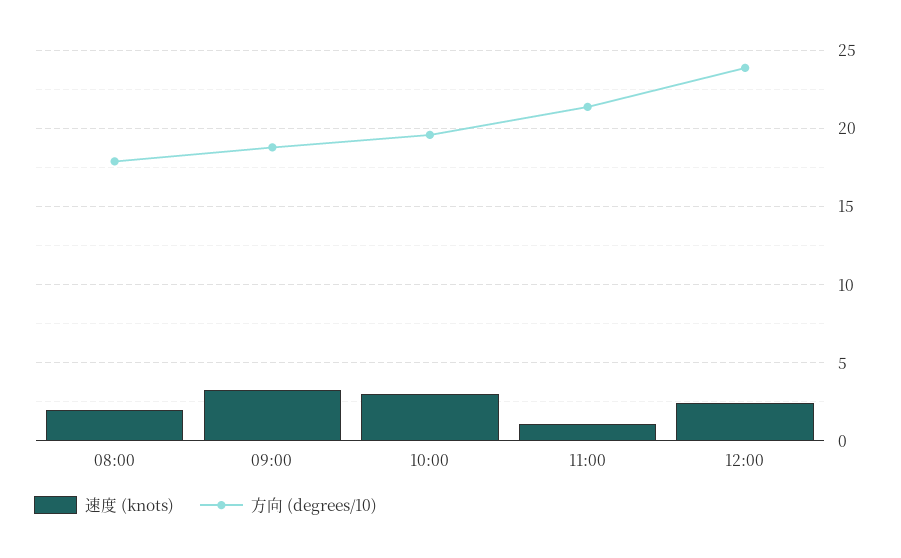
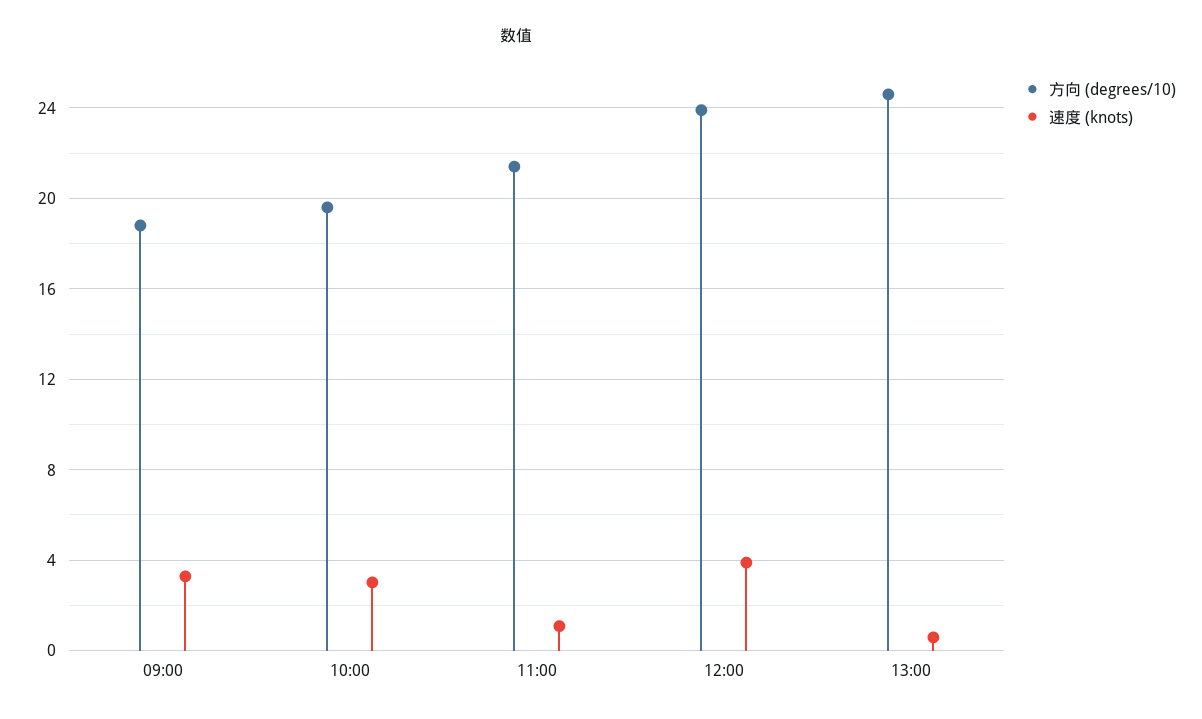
速度 (knots), 08:00: 2 -> none
方向 (degrees/10), 08:00: 18 -> none
速度 (knots), 12:00: 2.5 -> 4
方向 (degrees/10), 13:00: none -> 24.5
速度 (knots), 13:00: none -> 0.5

